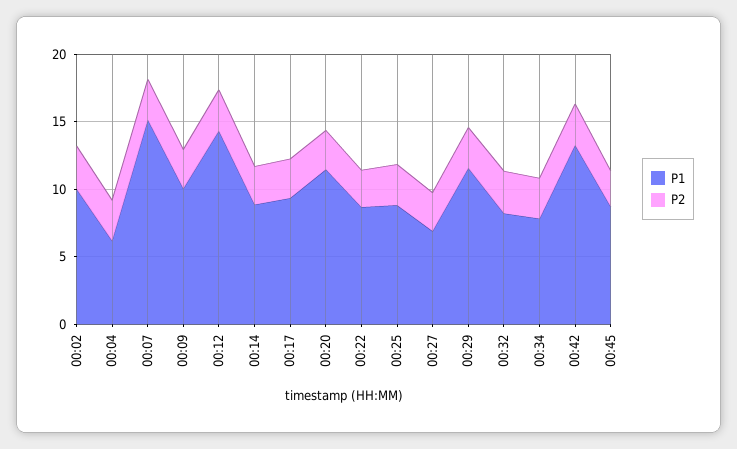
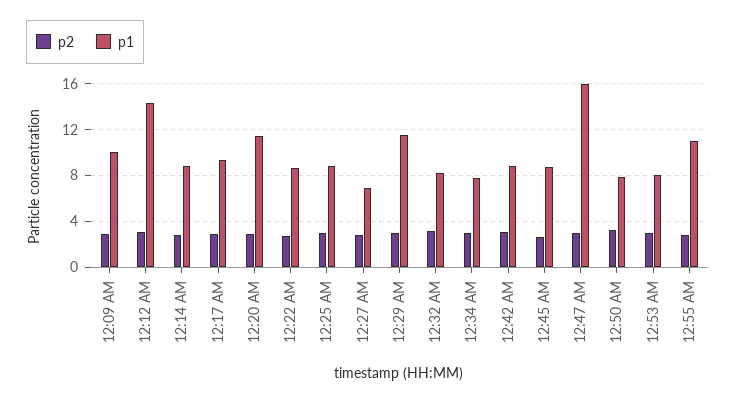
P1, 00:02: 10 -> none
P2, 00:02: 3 -> none
P1, 00:04: 6 -> none
P2, 00:04: 3 -> none
P1, 00:07: 15 -> none
P2, 00:07: 3 -> none
P1, 00:42: 13 -> 9
P2, 12:47 AM: none -> 3
P1, 12:47 AM: none -> 16
P2, 12:50 AM: none -> 3
P1, 12:50 AM: none -> 8
P2, 12:53 AM: none -> 3
P1, 12:53 AM: none -> 8
P2, 12:55 AM: none -> 3
P1, 12:55 AM: none -> 11

